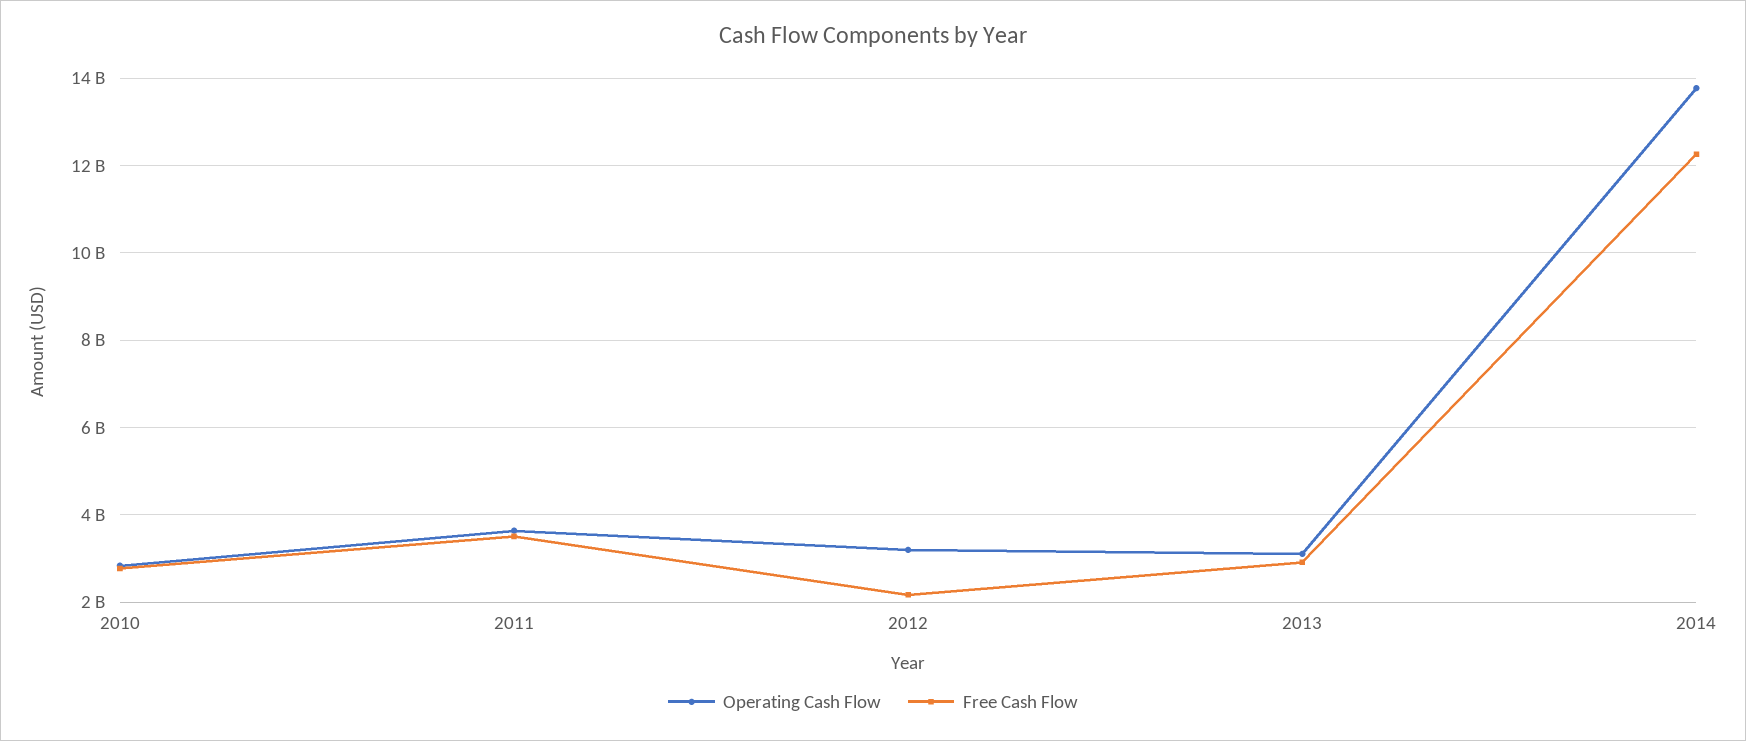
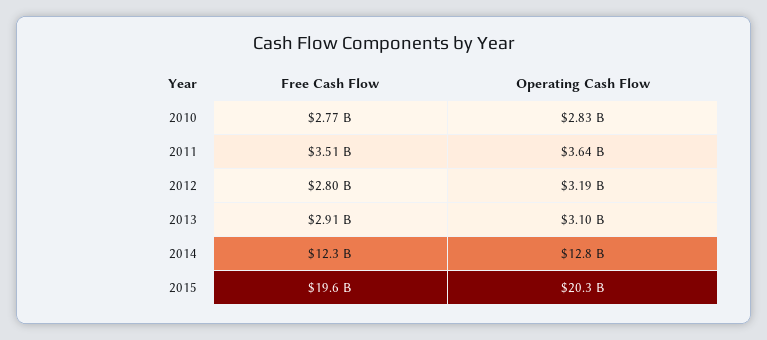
Free Cash Flow, 2012: 2200000000 -> 2800000000
Operating Cash Flow, 2014: 13800000000 -> 12800000000
Free Cash Flow, 2015: none -> 19600000000
Operating Cash Flow, 2015: none -> 20300000000

